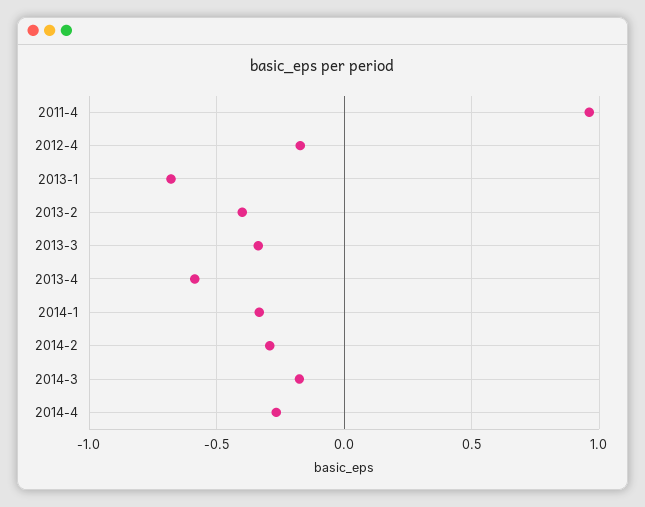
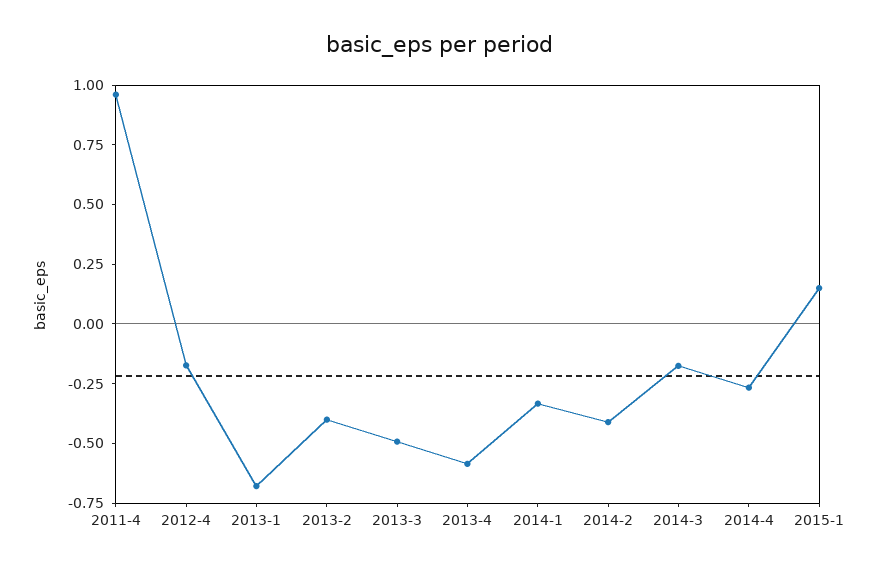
2013-3: -0.35 -> -0.5
2014-2: -0.3 -> -0.4
2015-1: none -> 0.15

